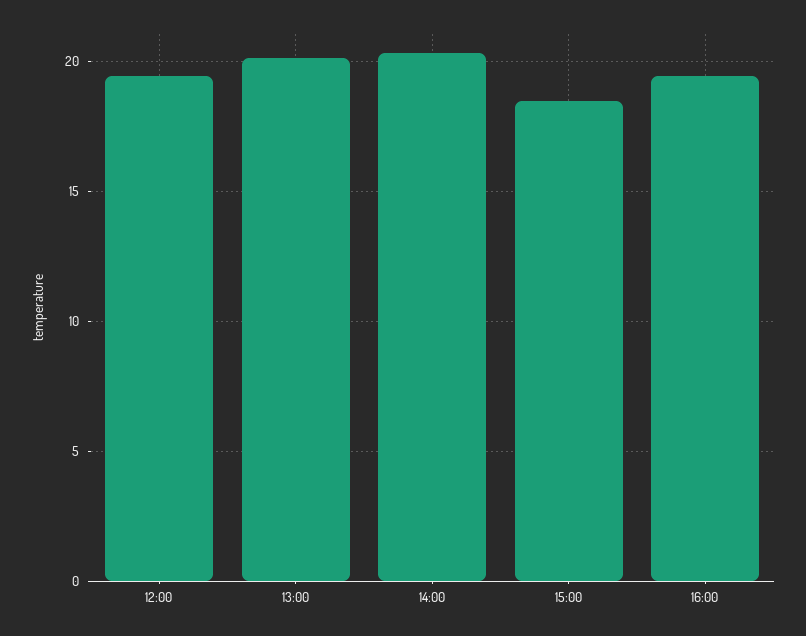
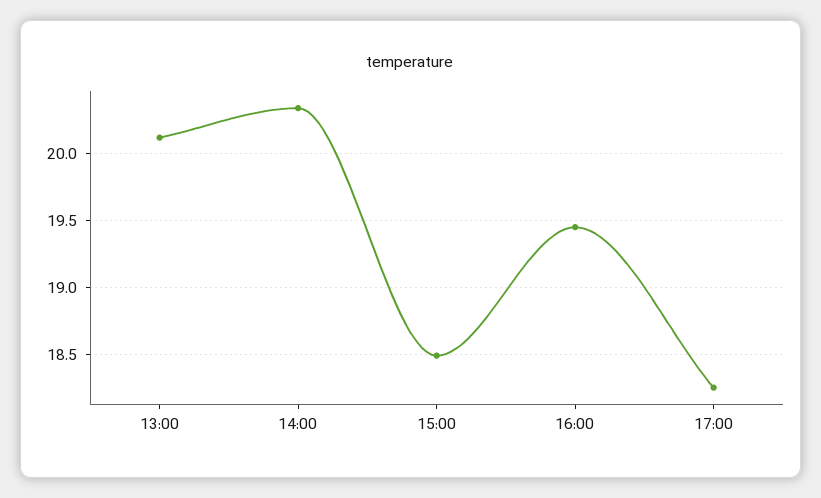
12:00: 19.5 -> none
17:00: none -> 18.25

